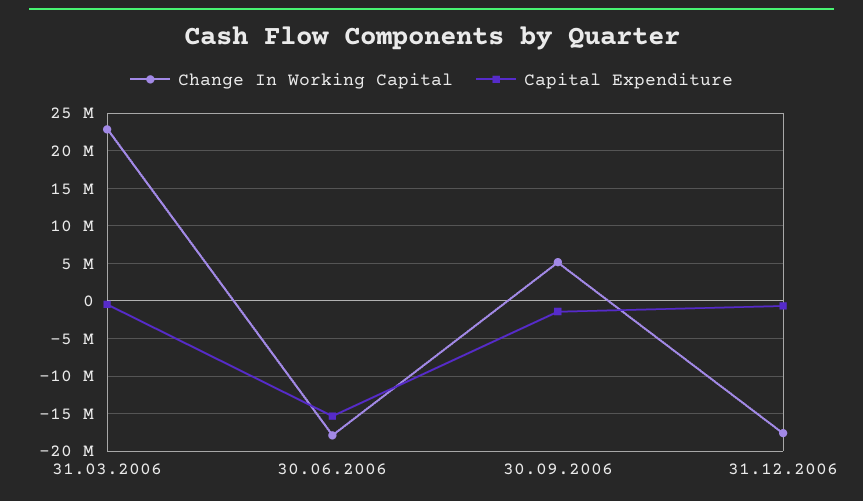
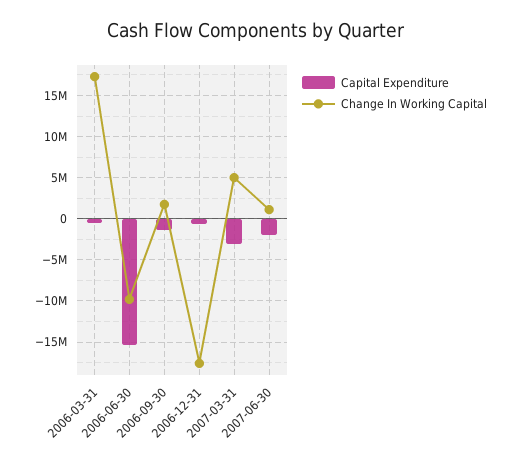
Change In Working Capital, 31.03.2006: 23000000 -> 17000000
Change In Working Capital, 30.06.2006: -18000000 -> -10000000
Change In Working Capital, 30.09.2006: 5000000 -> 2000000
Capital Expenditure, 2007-03-31: none -> -3000000
Change In Working Capital, 2007-03-31: none -> 5000000
Capital Expenditure, 2007-06-30: none -> -2000000
Change In Working Capital, 2007-06-30: none -> 1000000

